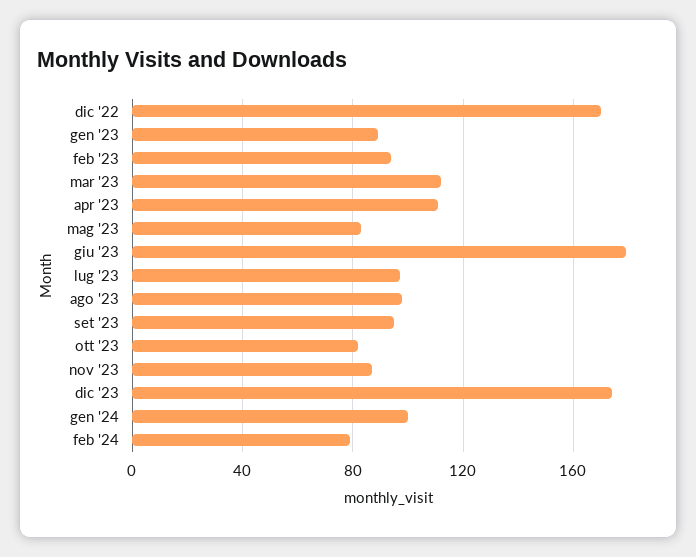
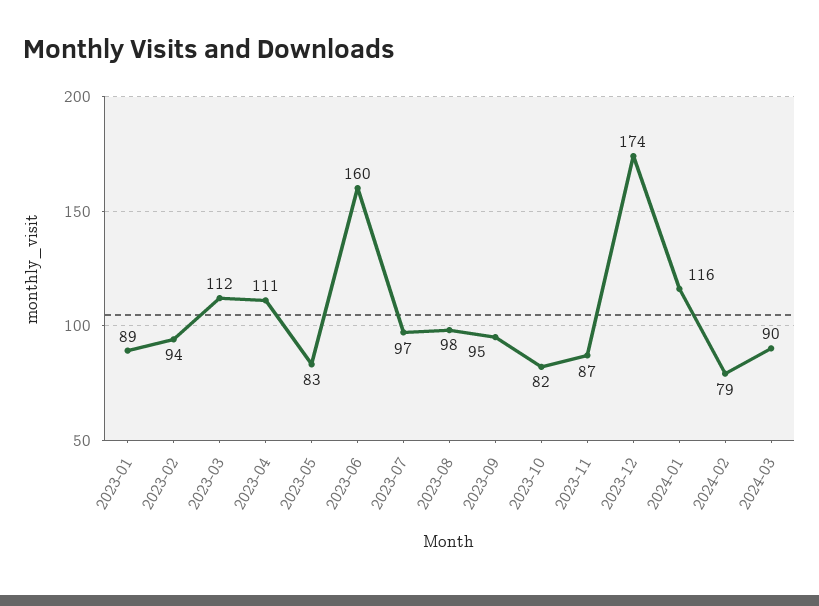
dic '22: 170 -> none
giu '23: 180 -> 160
gen '24: 100 -> 116
2024-03: none -> 90

